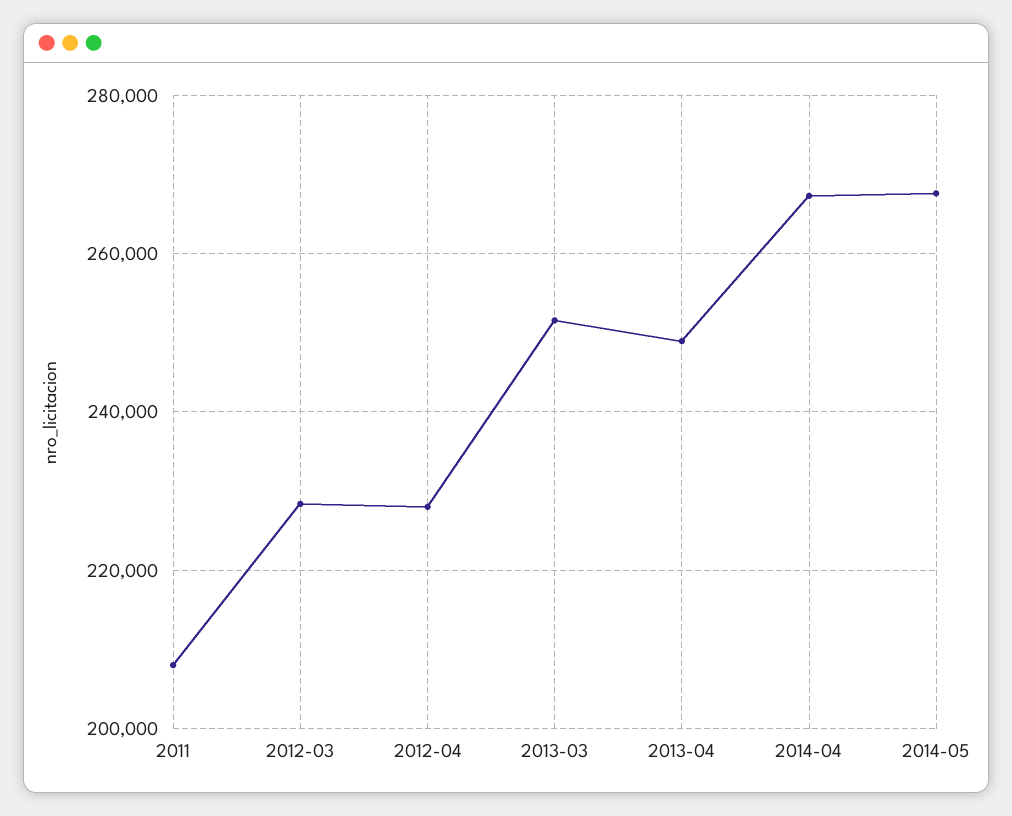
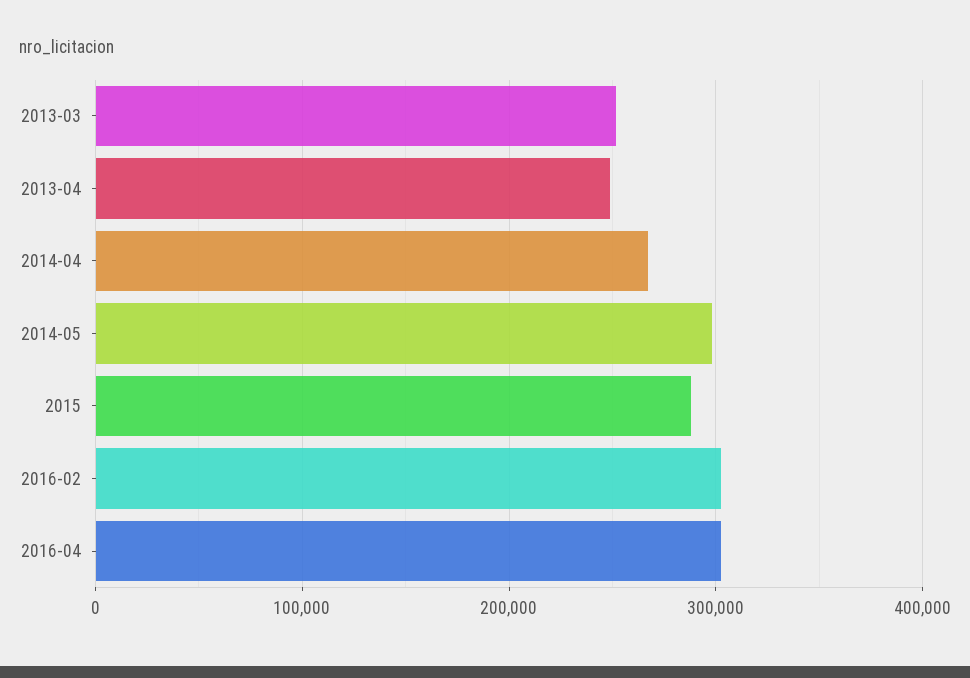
2011: 208000 -> none
2012-03: 228000 -> none
2012-04: 228000 -> none
2014-05: 268000 -> 300000
2015: none -> 290000
2016-02: none -> 300000
2016-04: none -> 300000

